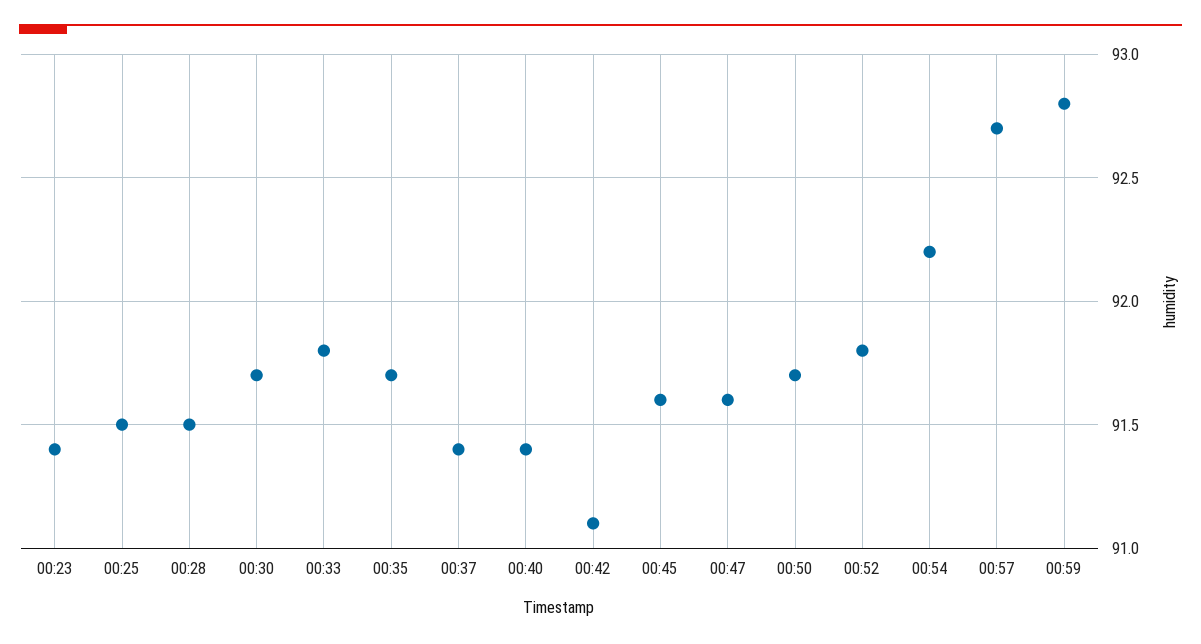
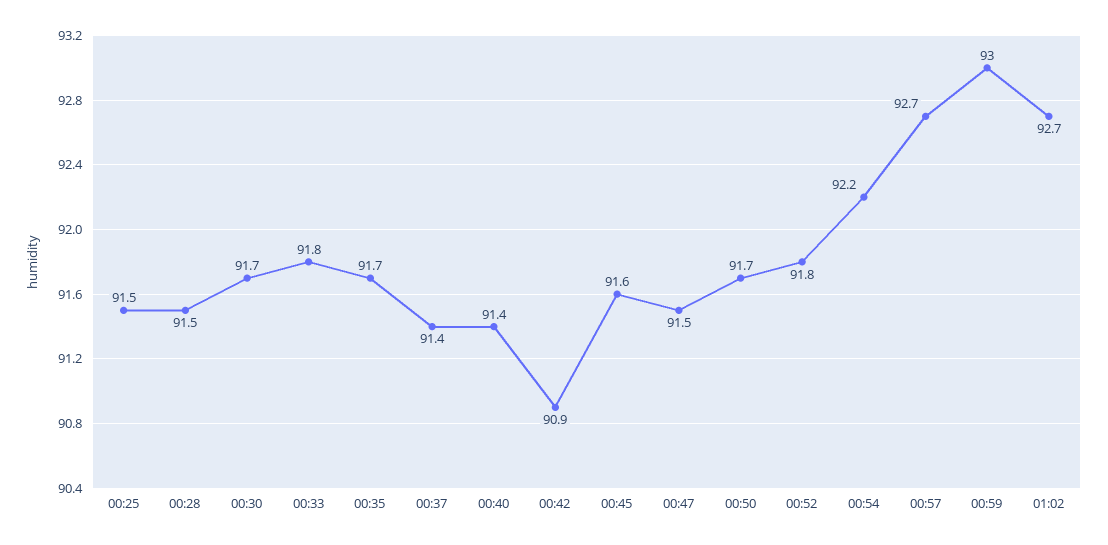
00:23: 91.4 -> none
00:42: 91.1 -> 90.9
00:47: 91.6 -> 91.5
00:59: 92.8 -> 93
01:02: none -> 92.7

